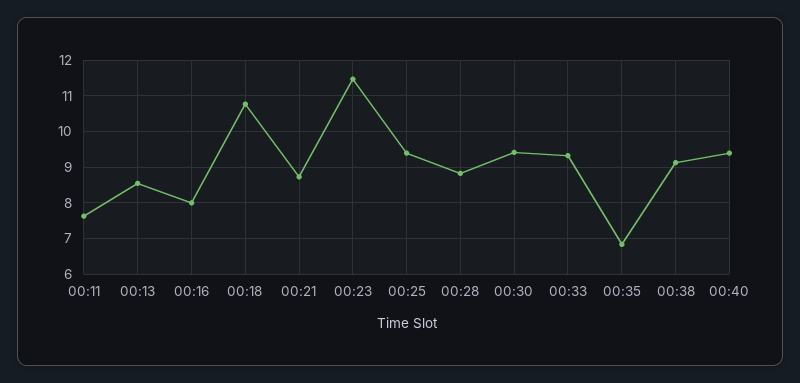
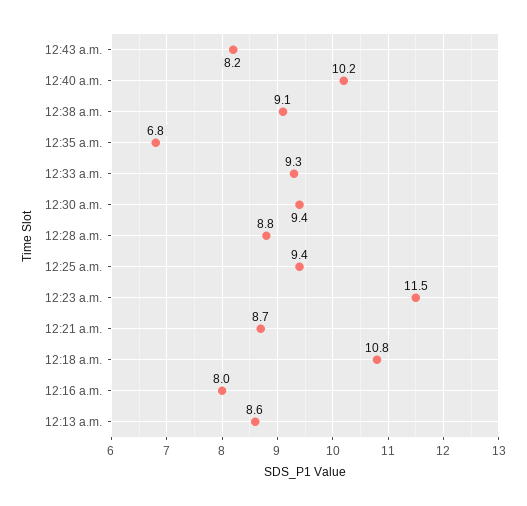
00:11: 7.6 -> none
00:40: 9.4 -> 10.2
12:43 a.m.: none -> 8.2

